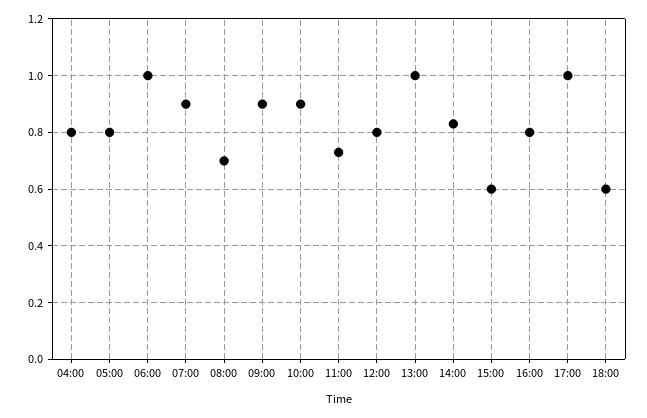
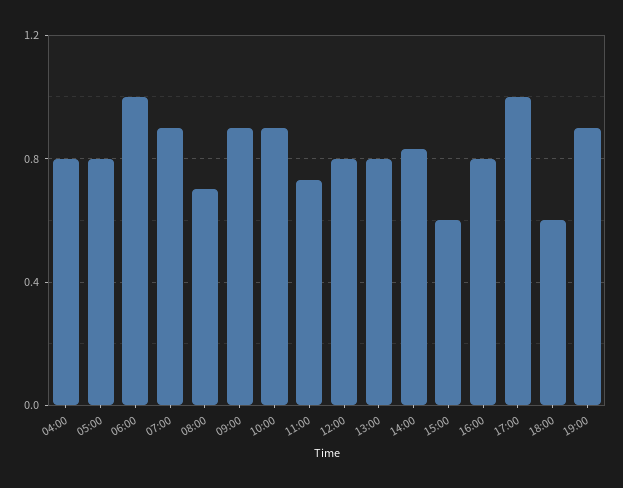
13:00: 1 -> 0.8
19:00: none -> 0.9

